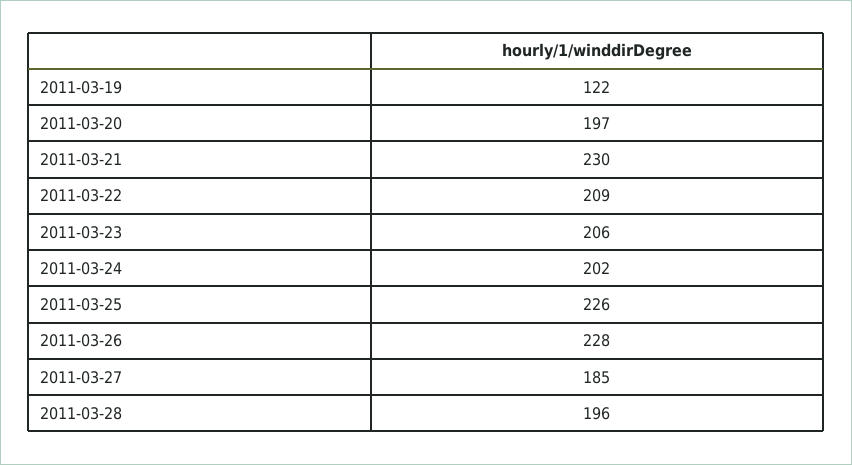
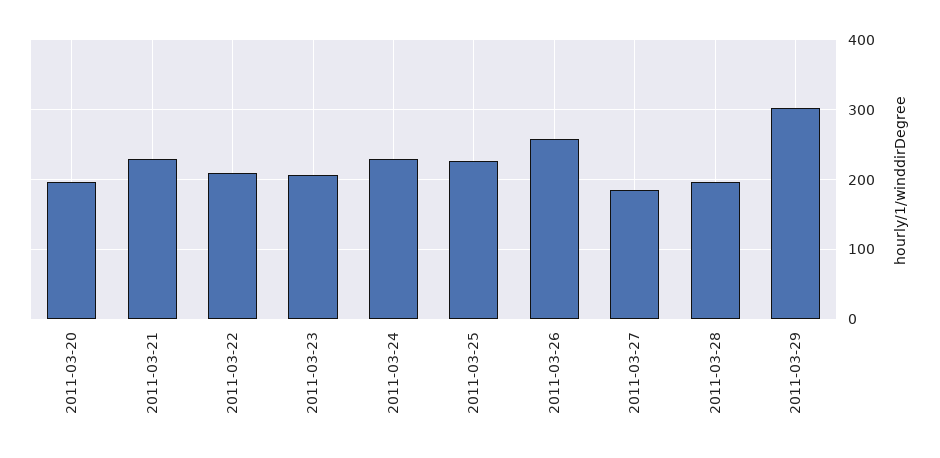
2011-03-19: 122 -> none
2011-03-24: 202 -> 230
2011-03-26: 228 -> 260
2011-03-29: none -> 300

